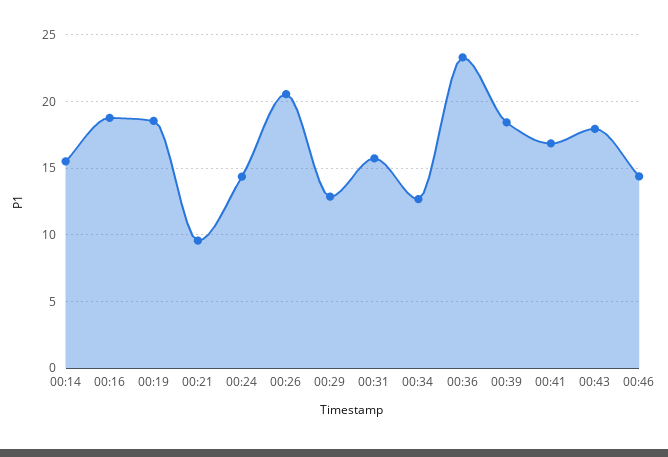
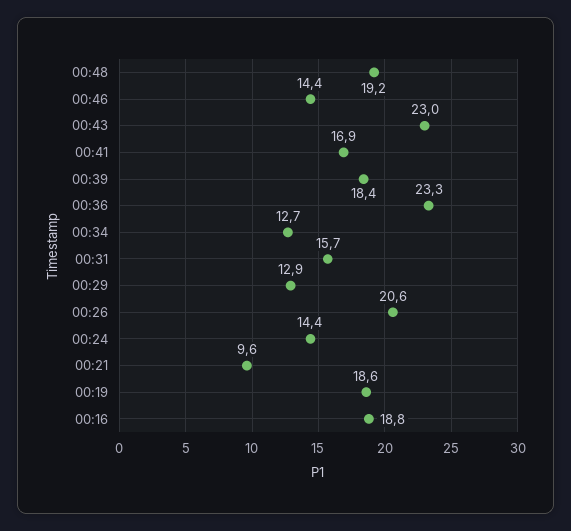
00:14: 15.5 -> none
00:43: 18 -> 23
00:48: none -> 19.2

